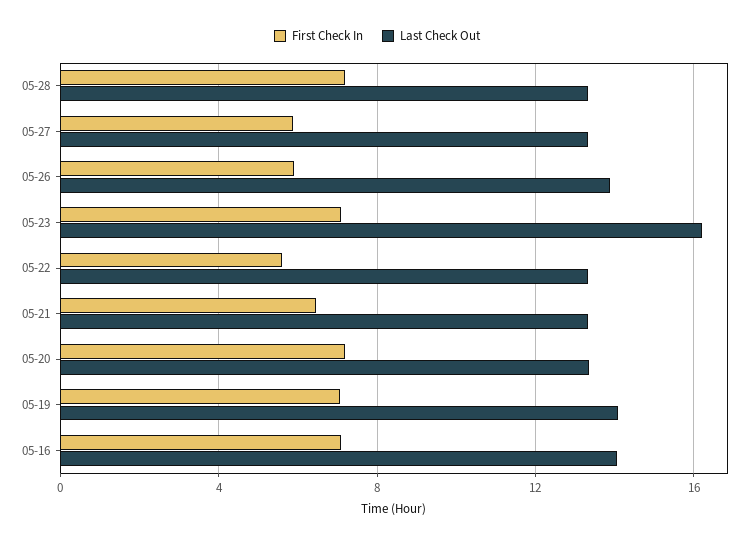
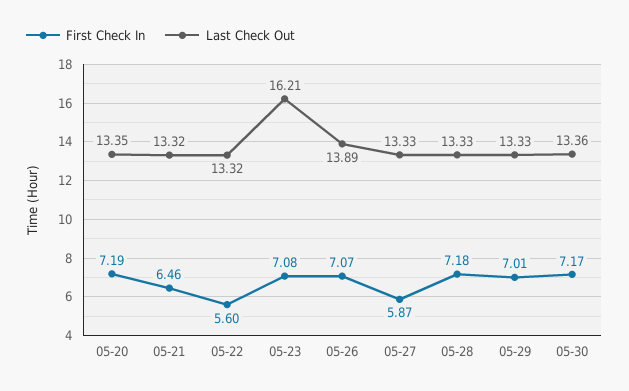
First Check In, 05-26: 6 -> 7.07
First Check In, 05-19: 7 -> none
Last Check Out, 05-19: 14 -> none
First Check In, 05-16: 7 -> none
Last Check Out, 05-16: 14 -> none
First Check In, 05-29: none -> 7.01
Last Check Out, 05-29: none -> 13.33
First Check In, 05-30: none -> 7.17
Last Check Out, 05-30: none -> 13.36

